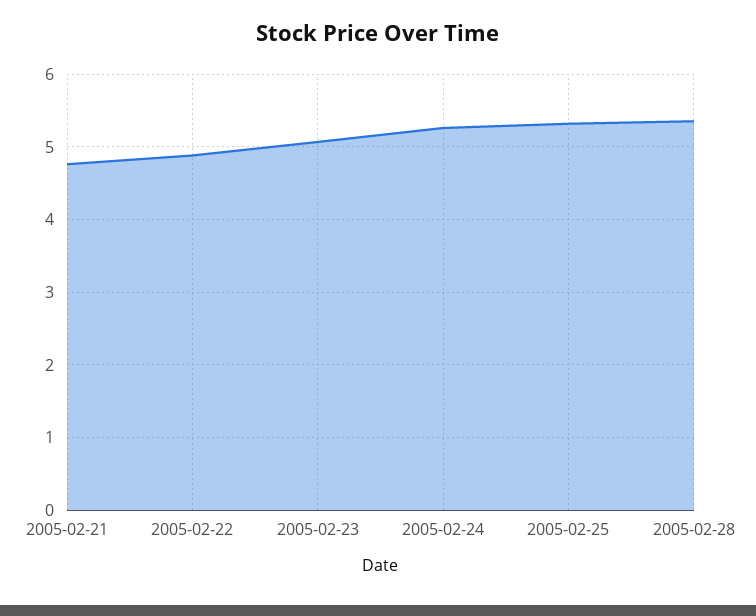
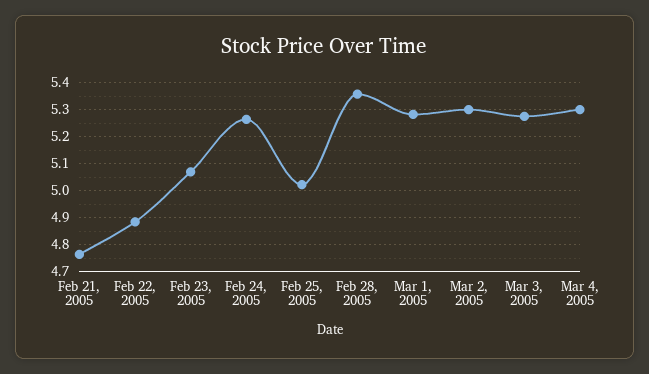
2005-02-25: 5.3 -> 5.025
Mar 1, 2005: none -> 5.275
Mar 2, 2005: none -> 5.3
Mar 3, 2005: none -> 5.275
Mar 4, 2005: none -> 5.3

